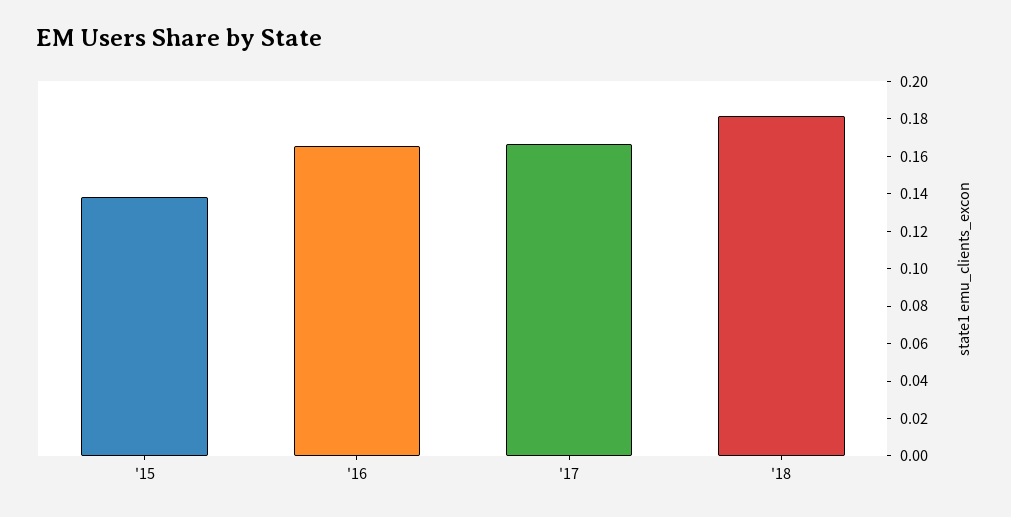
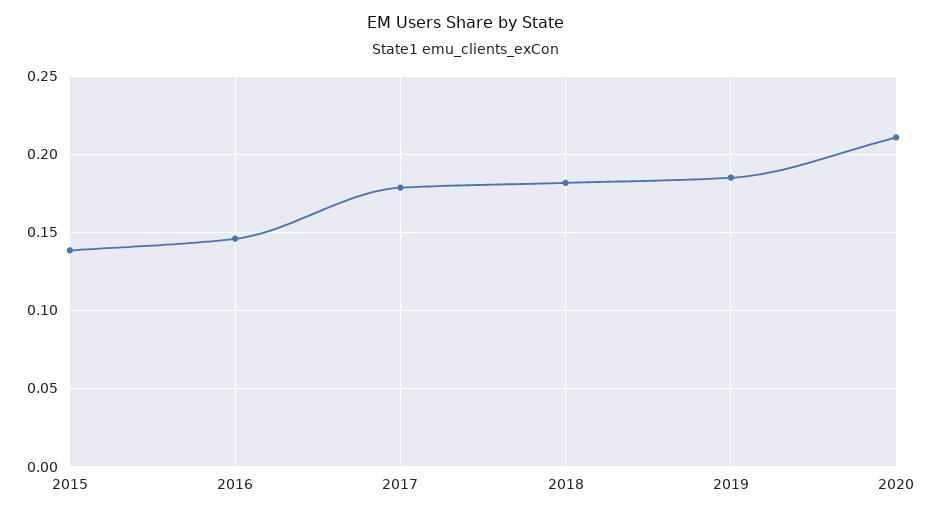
'16: 0.165 -> 0.145
'17: 0.165 -> 0.18
2019: none -> 0.185
2020: none -> 0.21

